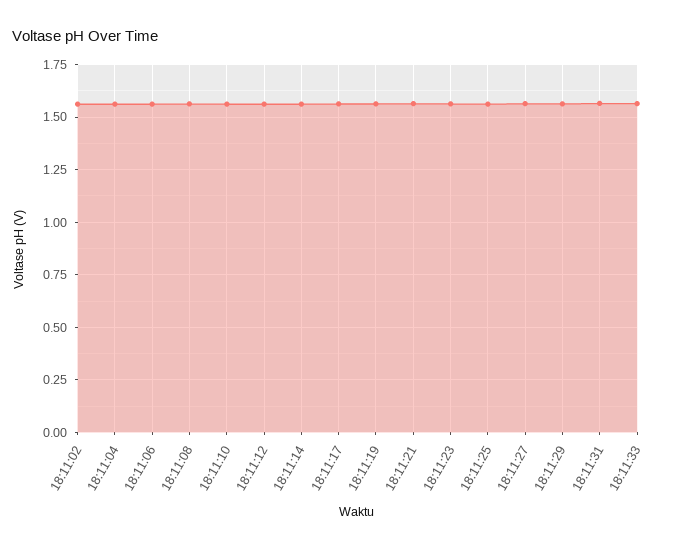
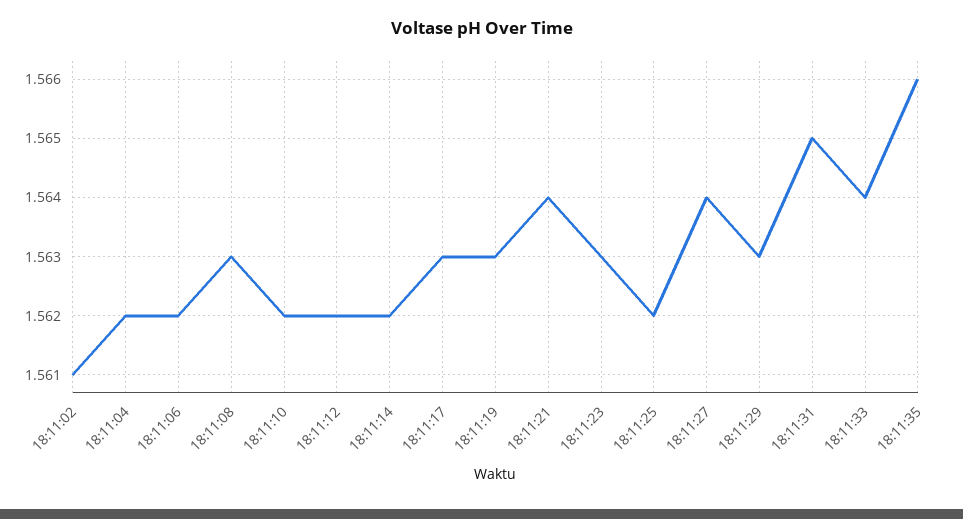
18:11:35: none -> 1.566

